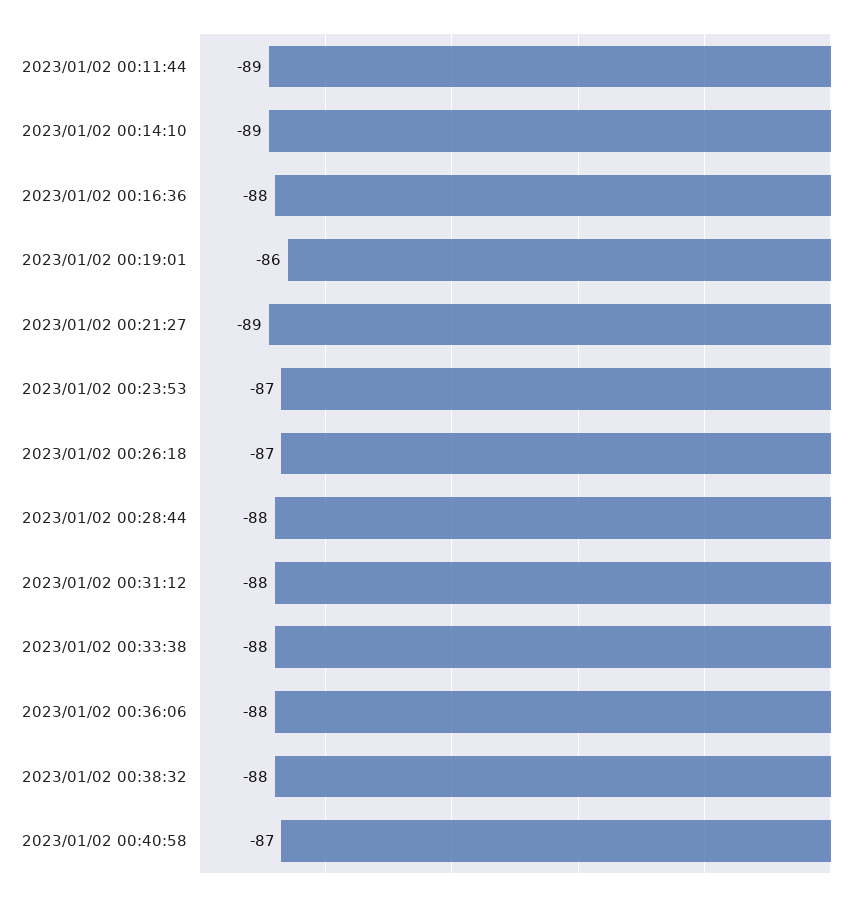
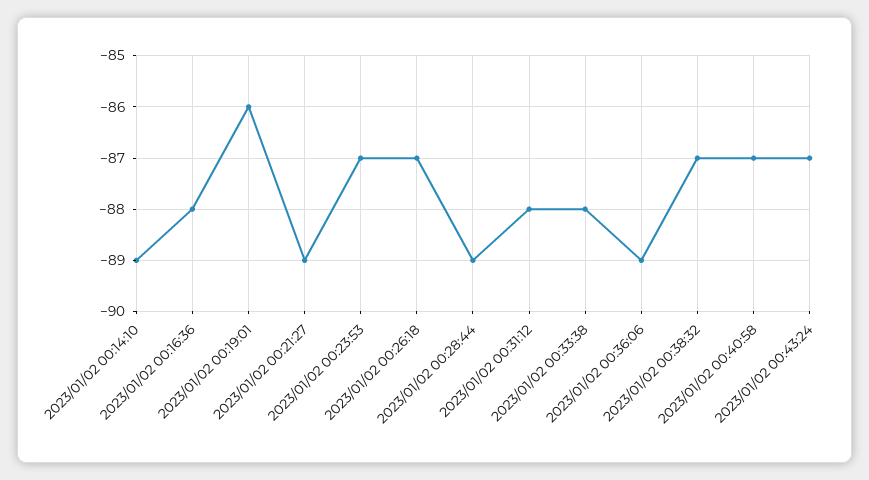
2023/01/02 00:11:44: -89 -> none
2023/01/02 00:28:44: -88 -> -89
2023/01/02 00:36:06: -88 -> -89
2023/01/02 00:38:32: -88 -> -87
2023/01/02 00:43:24: none -> -87

